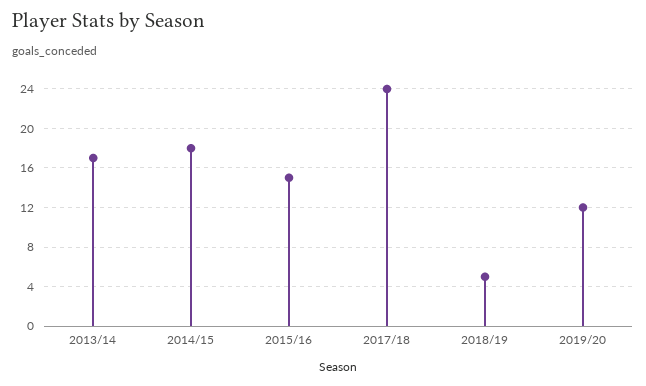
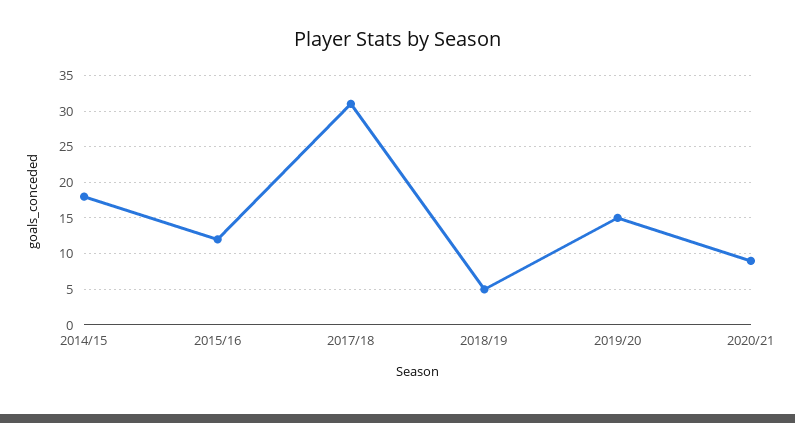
2013/14: 17 -> none
2015/16: 15 -> 12
2017/18: 24 -> 31
2019/20: 12 -> 15
2020/21: none -> 9

